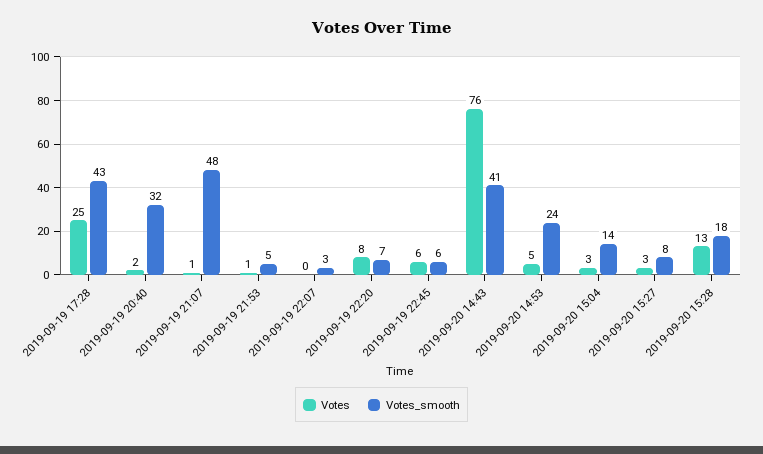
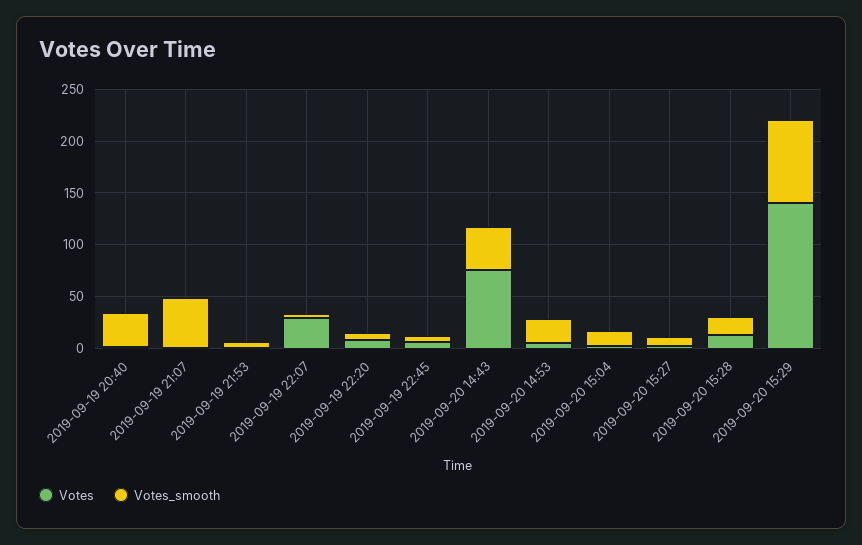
Votes, 2019-09-19 17:28: 25 -> none
Votes_smooth, 2019-09-19 17:28: 43 -> none
Votes, 2019-09-19 22:07: 0 -> 30
Votes, 2019-09-20 15:29: none -> 140
Votes_smooth, 2019-09-20 15:29: none -> 80

